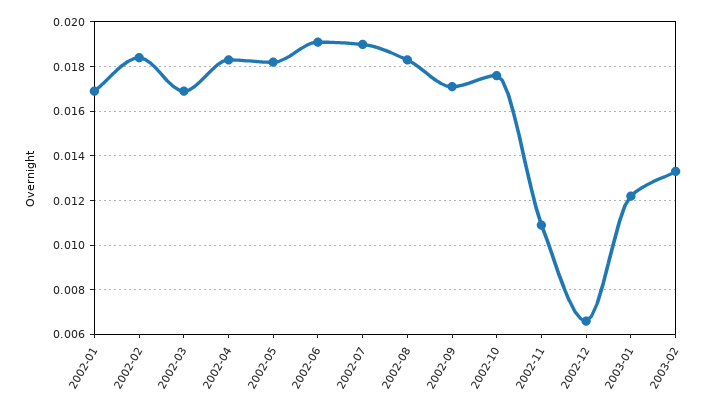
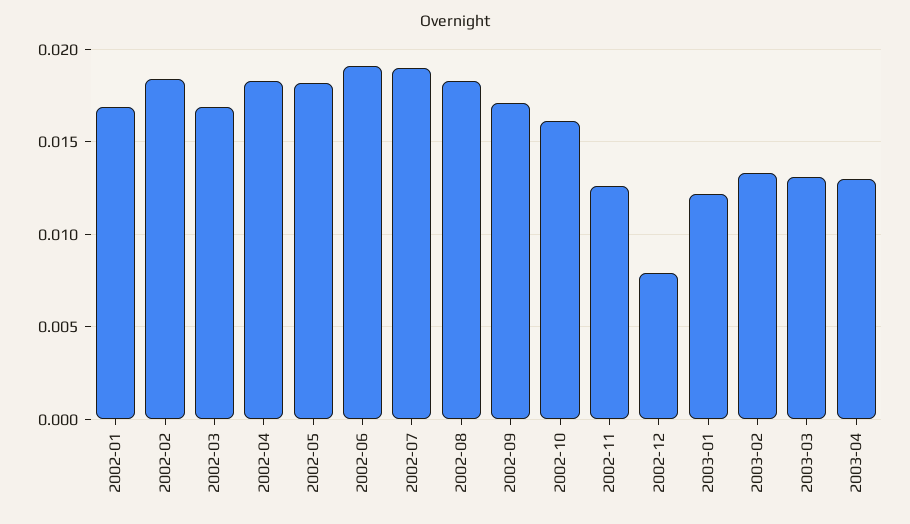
2002-10: 0.0175 -> 0.016
2002-11: 0.011 -> 0.0125
2002-12: 0.0065 -> 0.008
2003-03: none -> 0.013
2003-04: none -> 0.013

